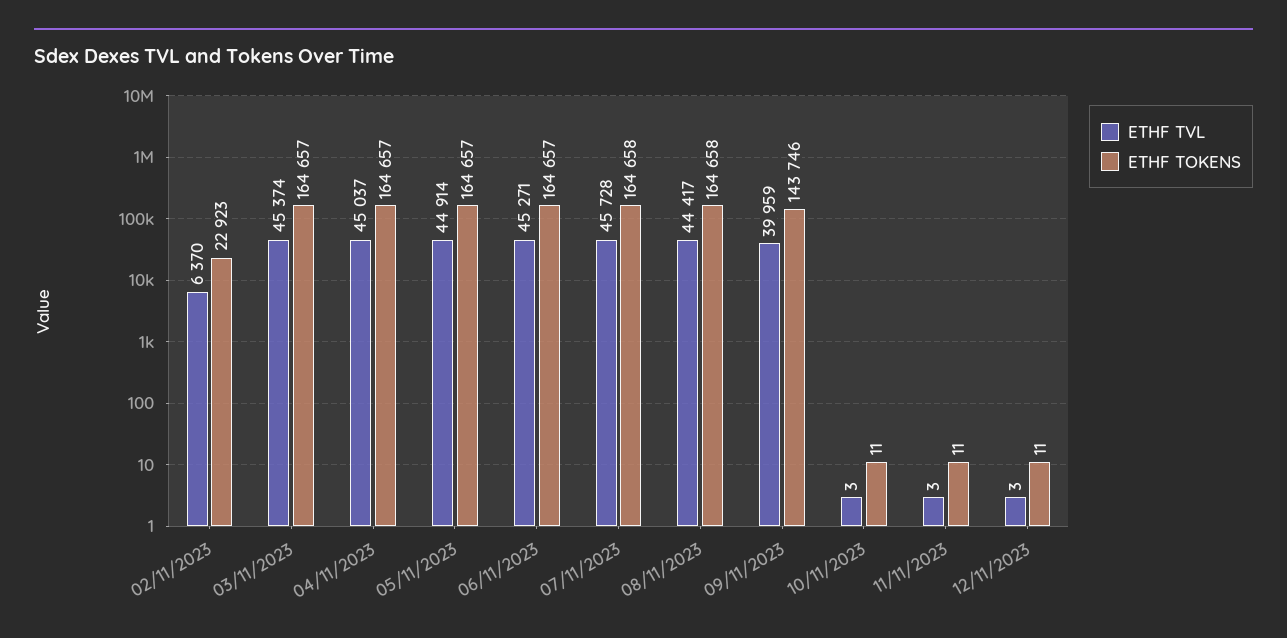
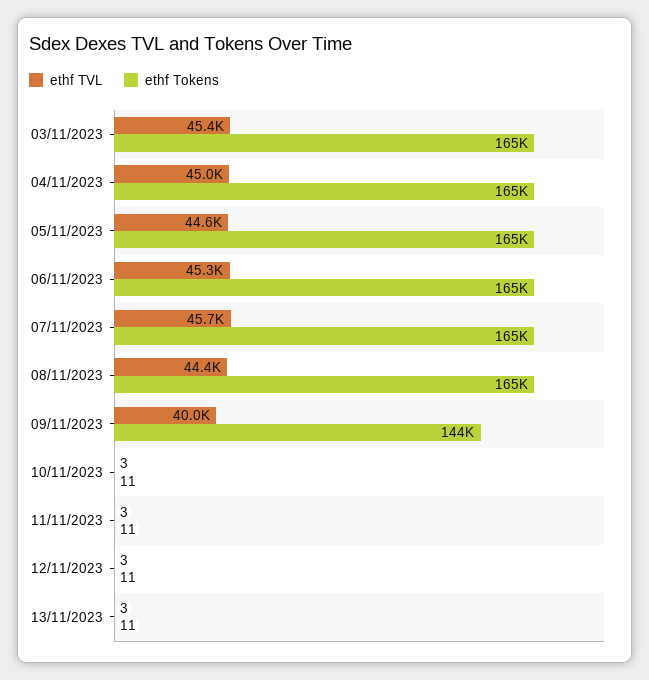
ETHF TVL, 02/11/2023: 6370 -> none
ETHF TOKENS, 02/11/2023: 22923 -> none
ETHF TVL, 05/11/2023: 44914 -> 44600
ETHF TVL, 13/11/2023: none -> 3
ETHF TOKENS, 13/11/2023: none -> 11

